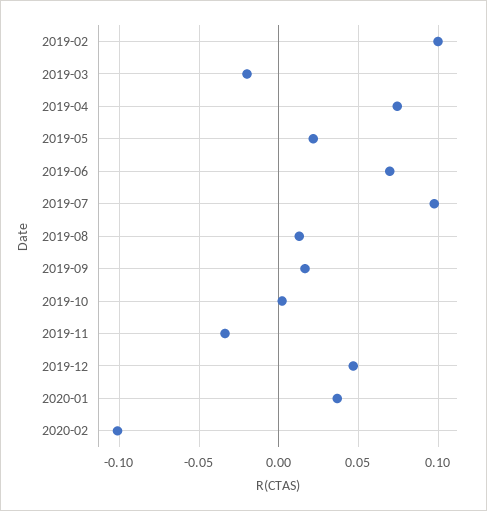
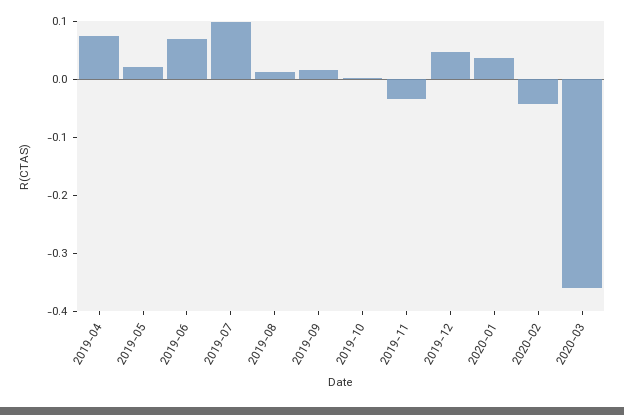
2019-02: 0.1 -> none
2019-03: -0.02 -> none
2020-02: -0.1 -> -0.04
2020-03: none -> -0.36

